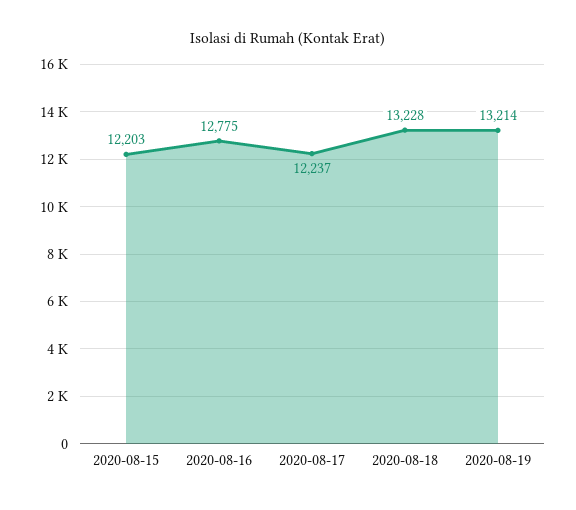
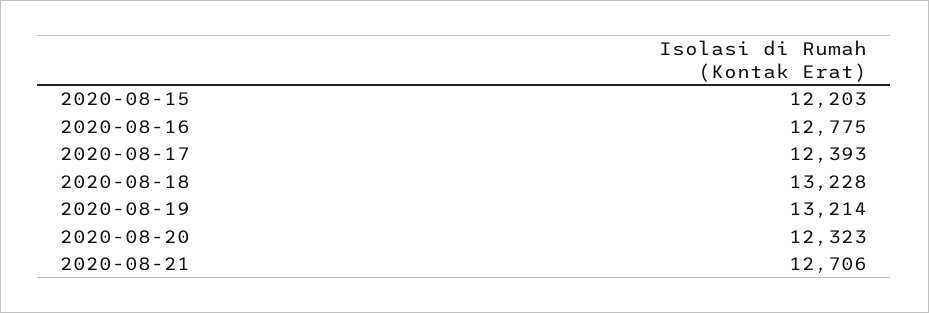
2020-08-17: 12237 -> 12393
2020-08-20: none -> 12323
2020-08-21: none -> 12706

